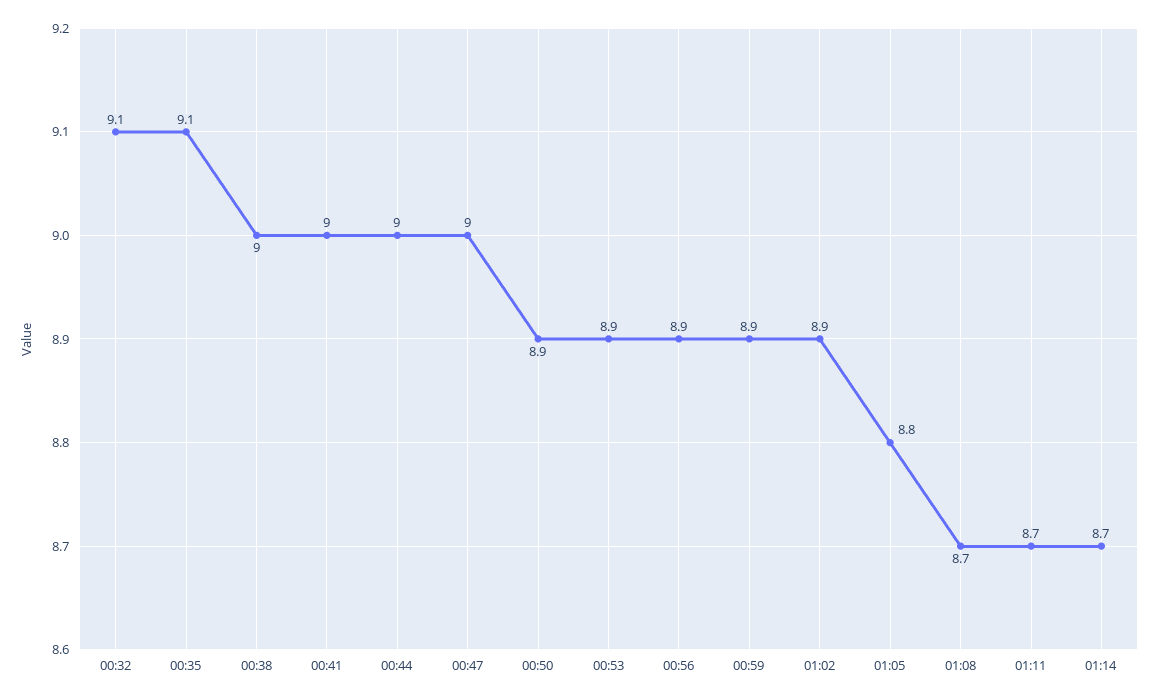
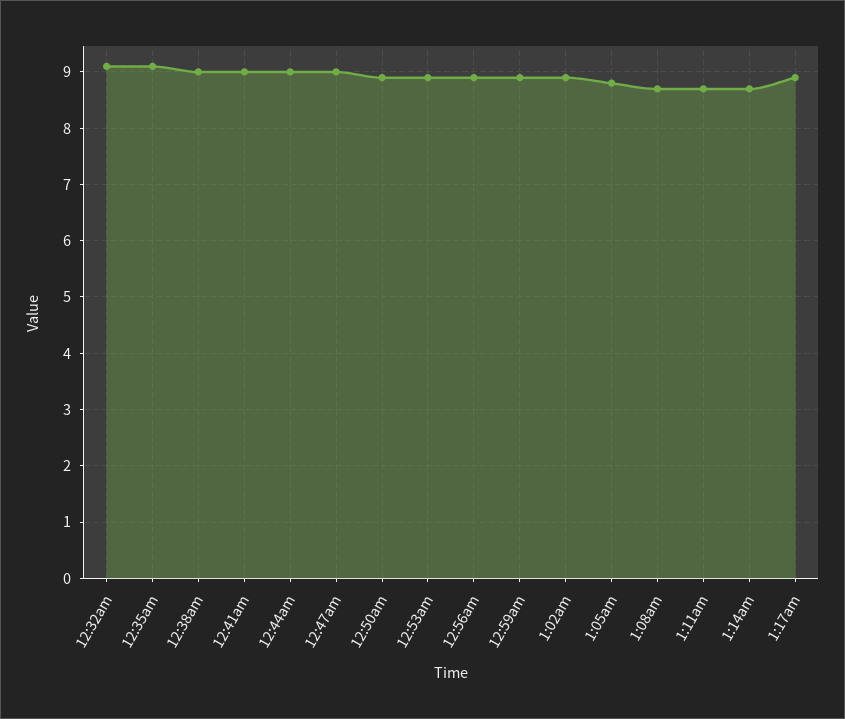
1:17am: none -> 9

